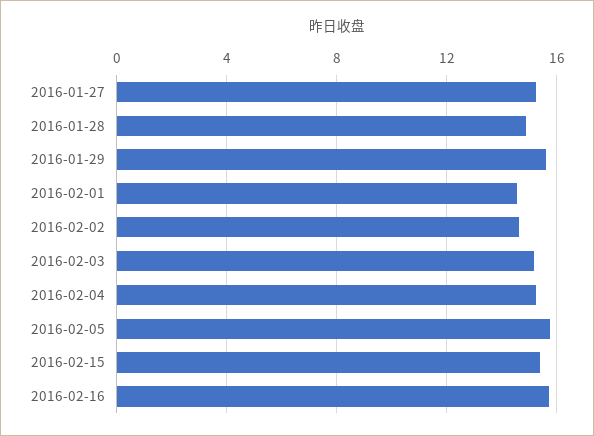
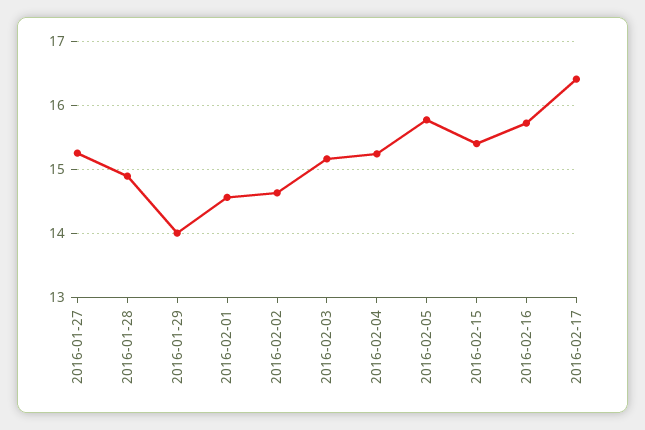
2016-01-29: 15.5 -> 14
2016-02-17: none -> 16.4

